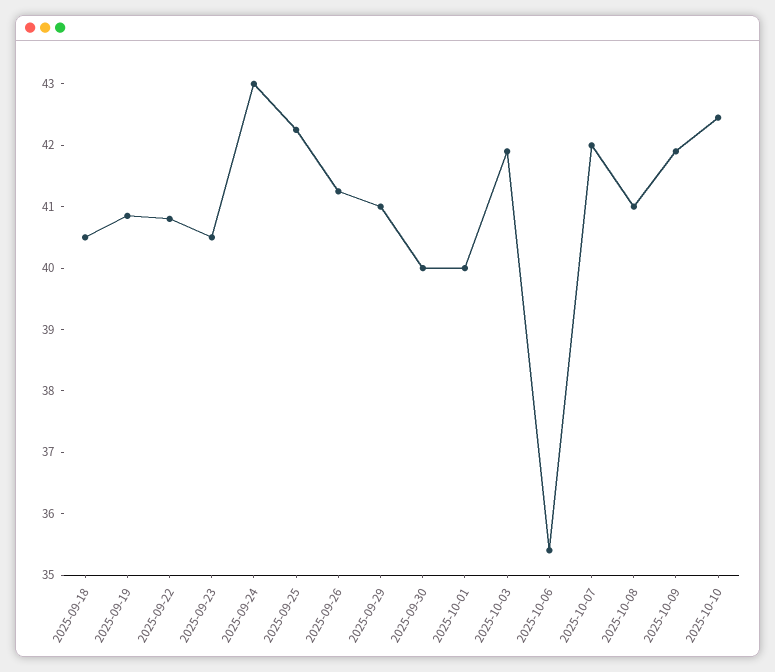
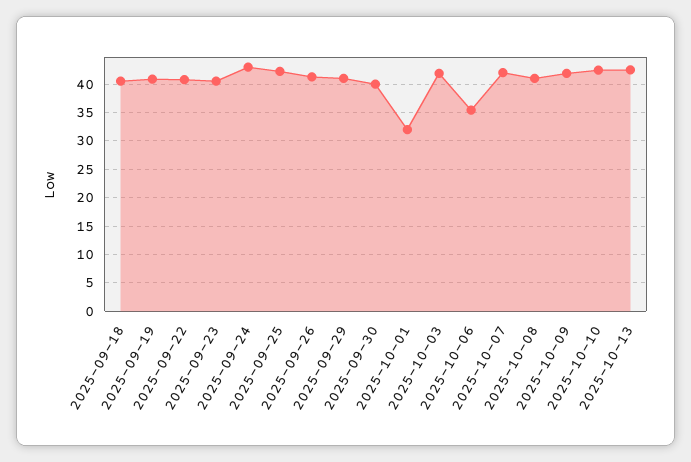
2025-10-01: 40 -> 32.5
2025-10-13: none -> 42.5

